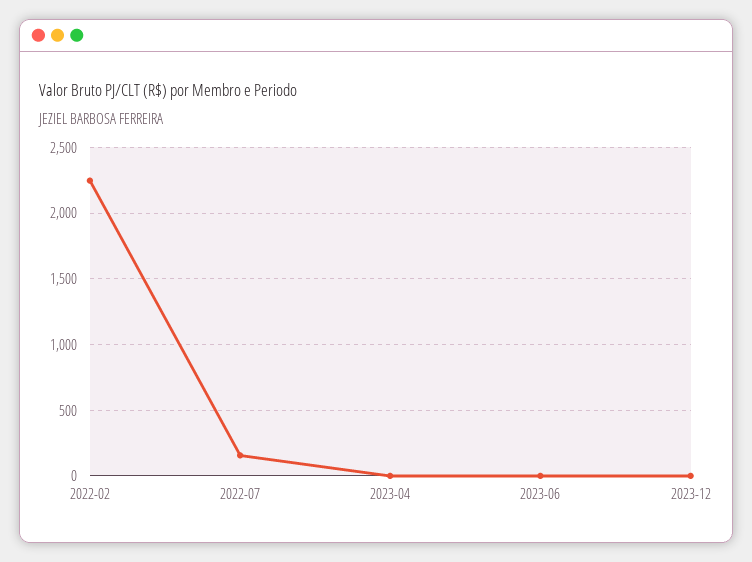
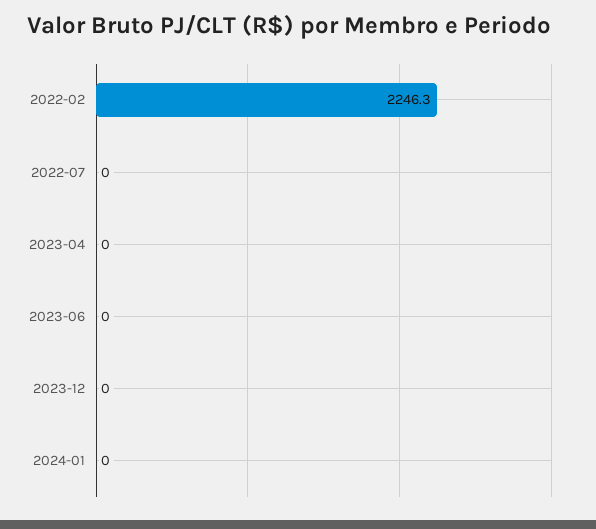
2022-07: 150 -> 0
2024-01: none -> 0

